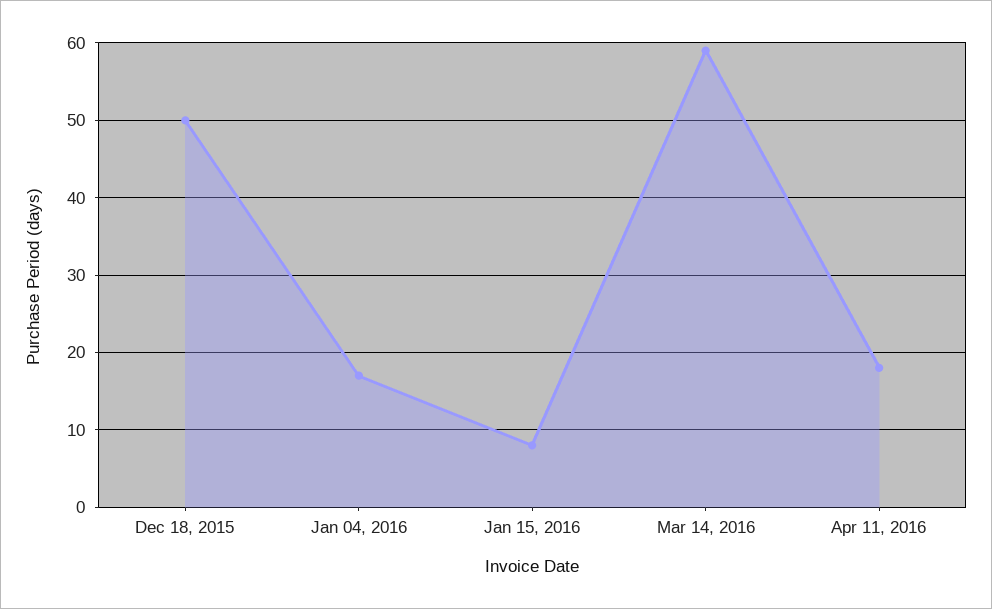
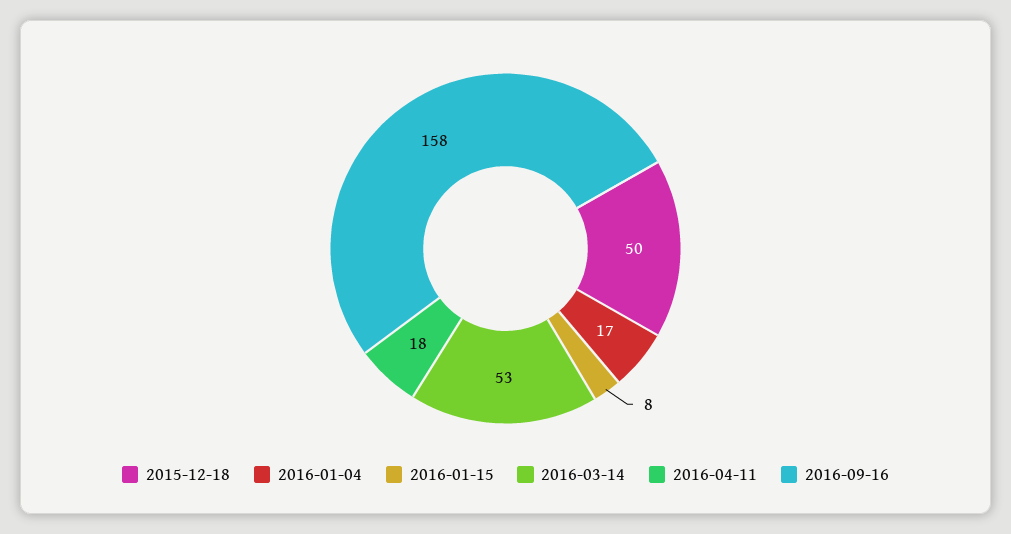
Mar 14, 2016: 59 -> 53
2016-09-16: none -> 158

